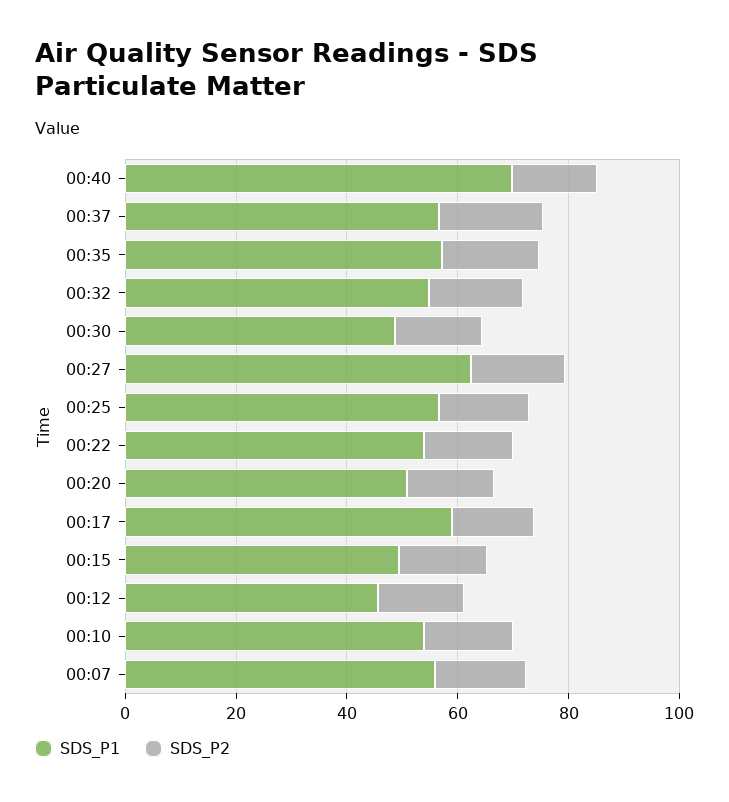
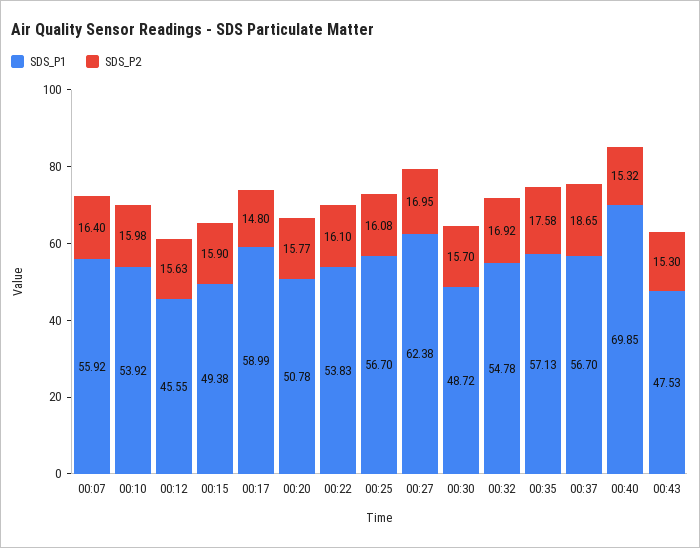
SDS_P1, 00:43: none -> 47.53
SDS_P2, 00:43: none -> 15.3

